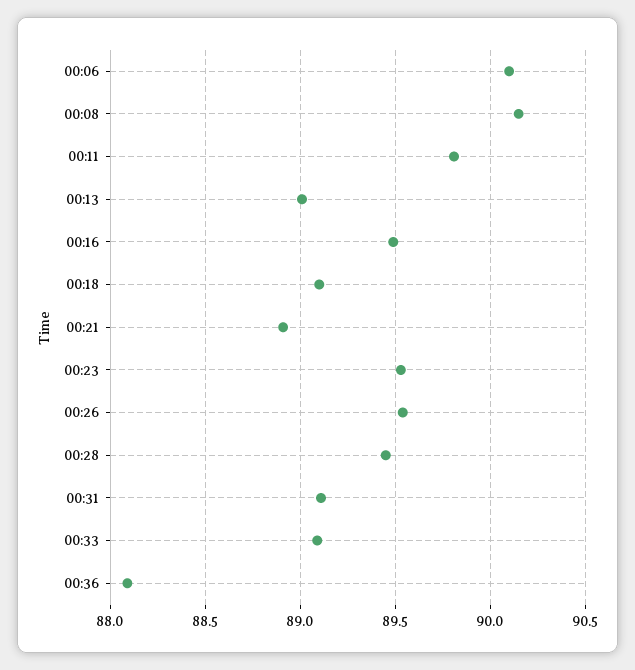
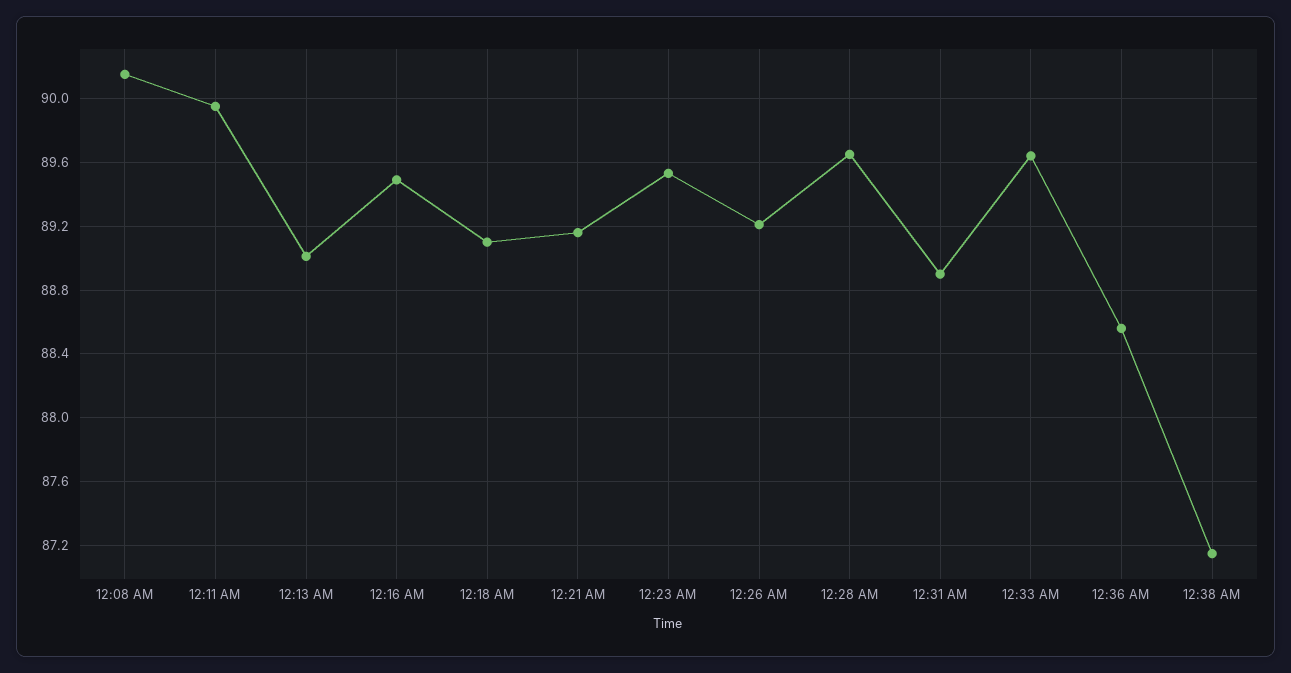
00:06: 90.1 -> none
00:11: 89.8 -> 89.95
00:21: 88.9 -> 89.15
00:26: 89.55 -> 89.2
00:28: 89.45 -> 89.65
00:31: 89.1 -> 88.9
00:33: 89.1 -> 89.65
00:36: 88.1 -> 88.55
12:38 AM: none -> 87.15

